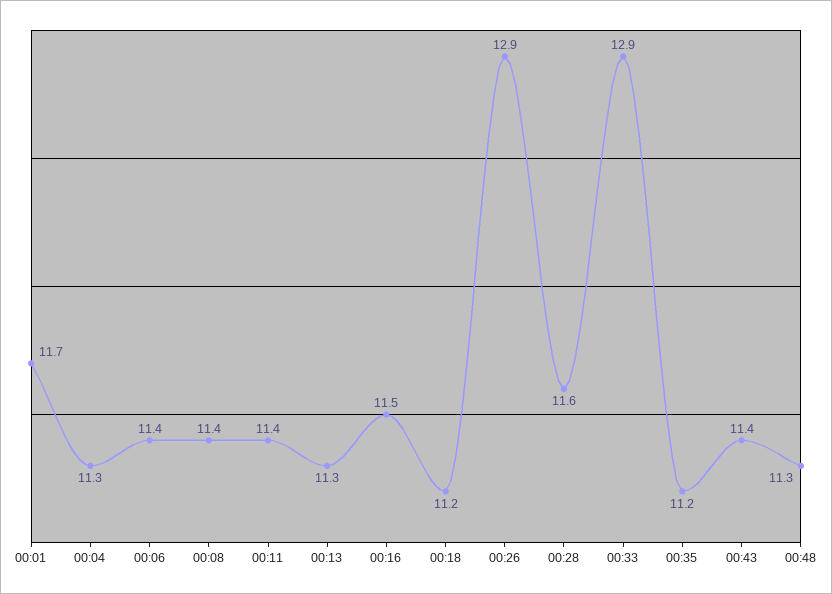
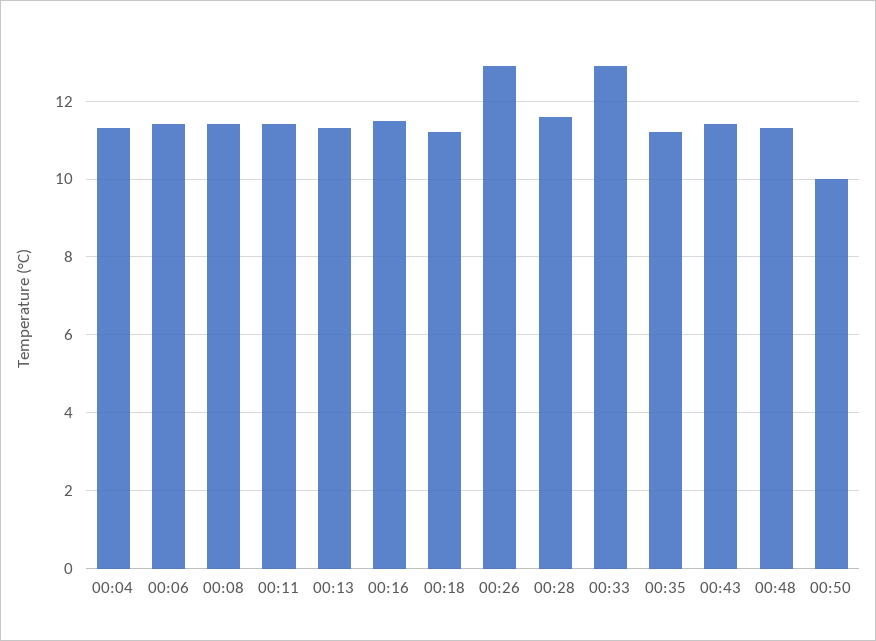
00:01: 11.7 -> none
00:50: none -> 10

